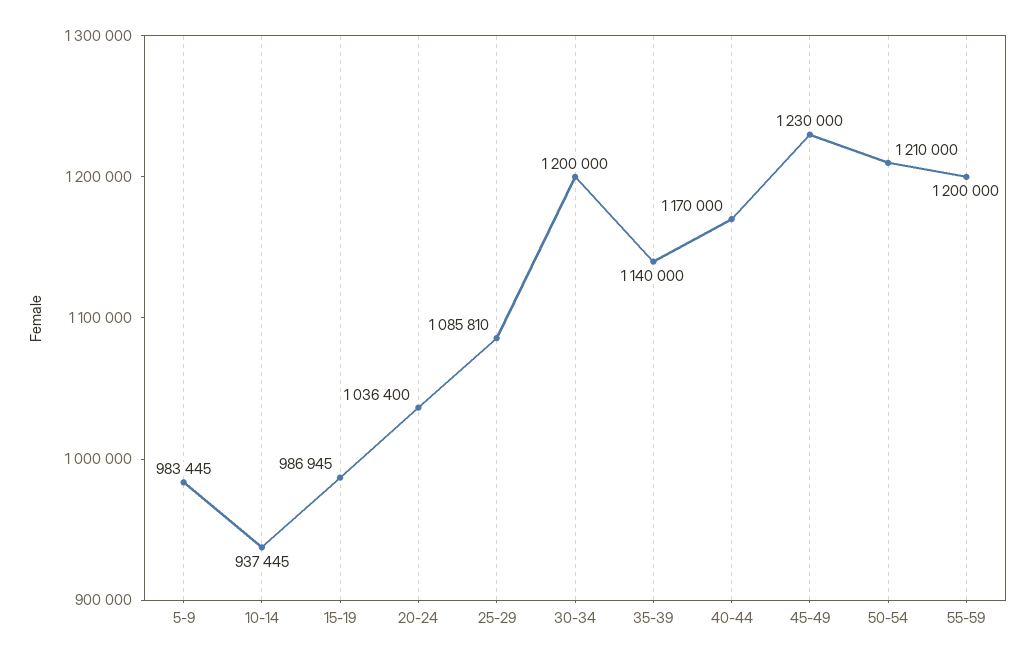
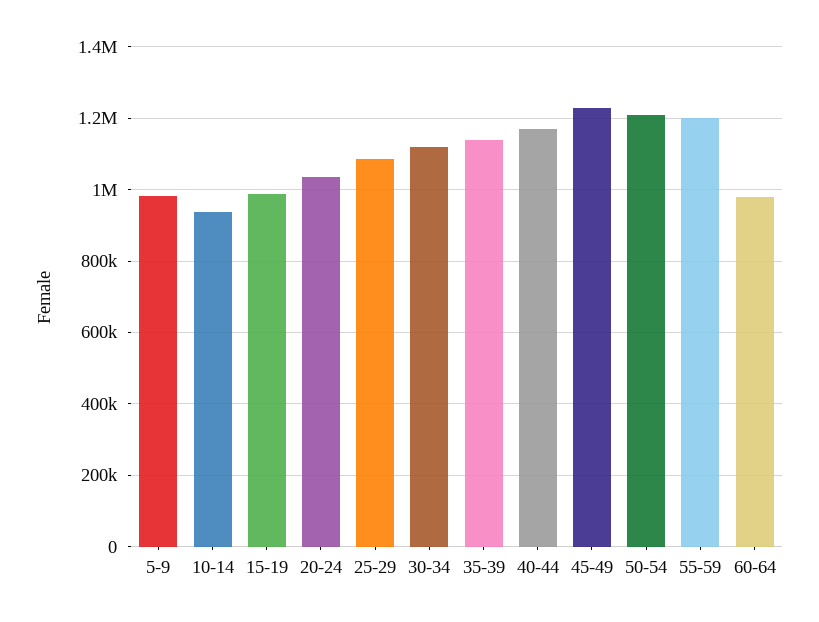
30-34: 1200000 -> 1120000
60-64: none -> 980000

